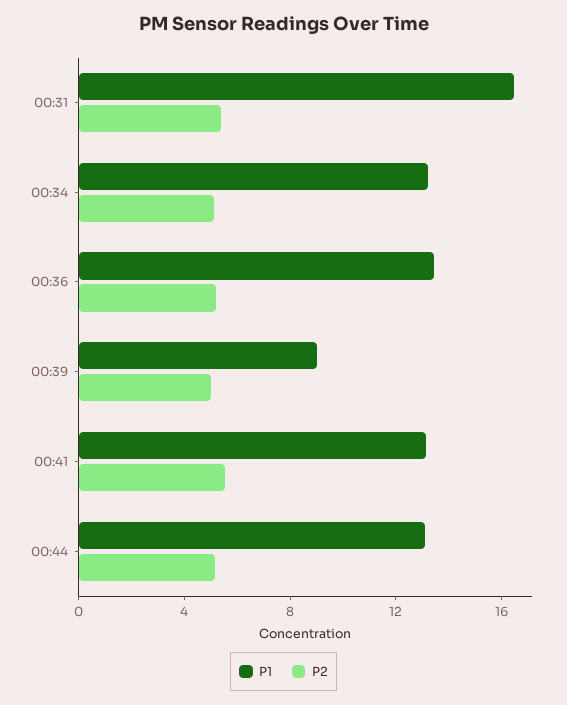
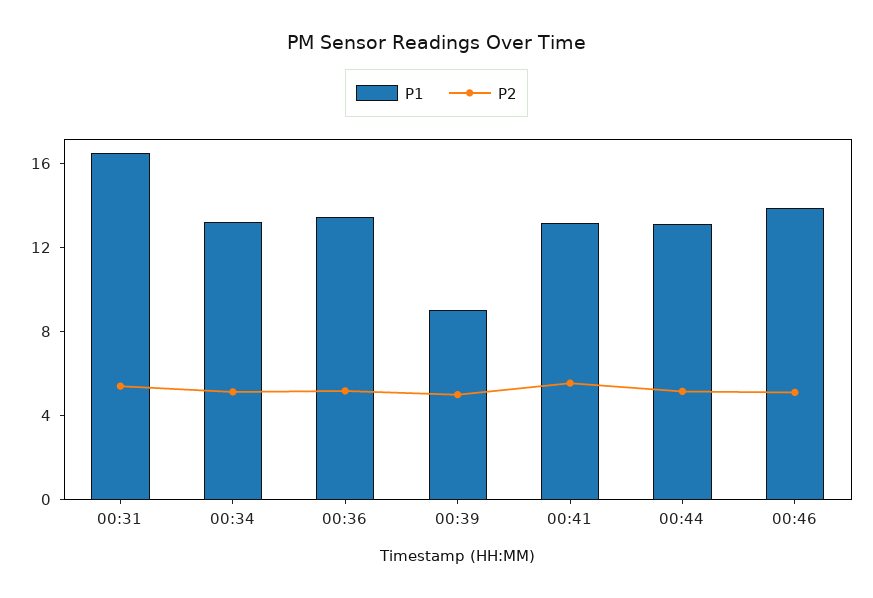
P1, 00:46: none -> 14
P2, 00:46: none -> 5

